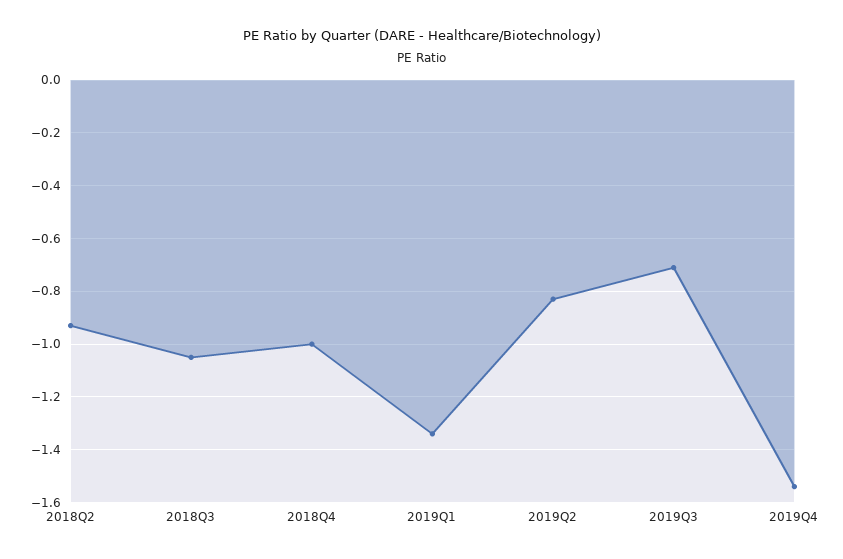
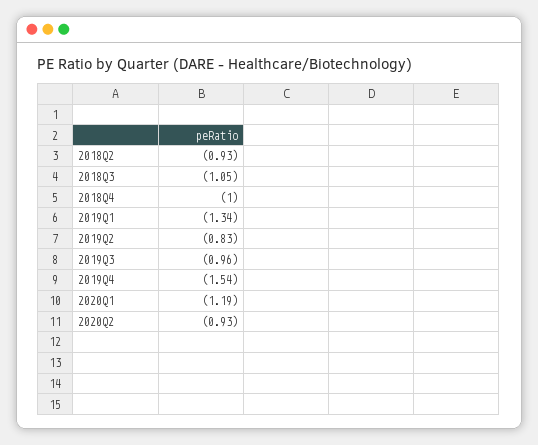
2019Q3: -0.7 -> -0.96
2020Q1: none -> -1.19
2020Q2: none -> -0.93

